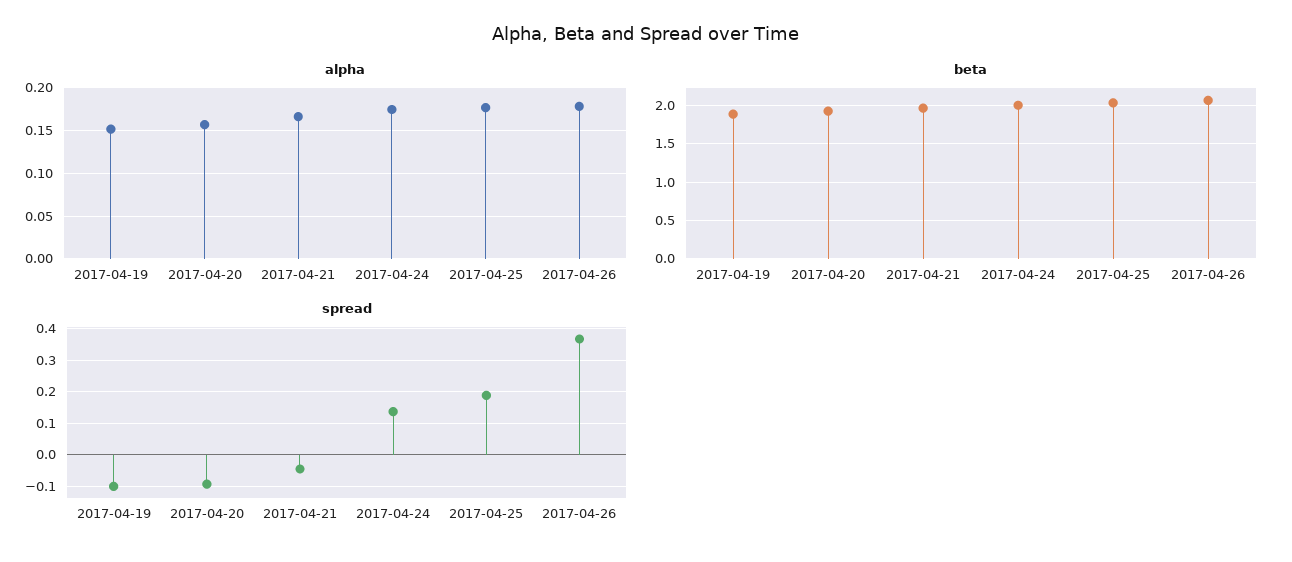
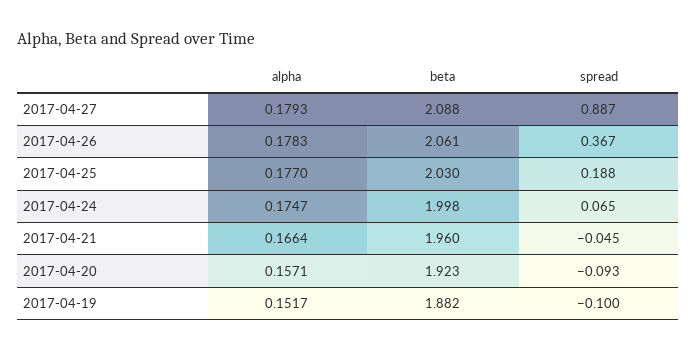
spread, 2017-04-24: 0.14 -> 0.065
alpha, 2017-04-27: none -> 0.1793
beta, 2017-04-27: none -> 2.088
spread, 2017-04-27: none -> 0.887

